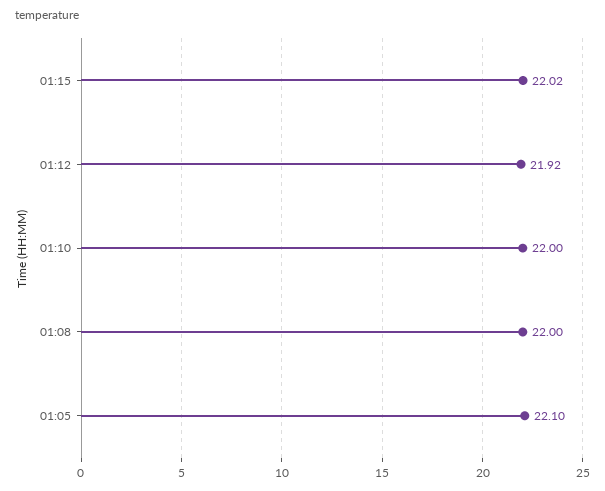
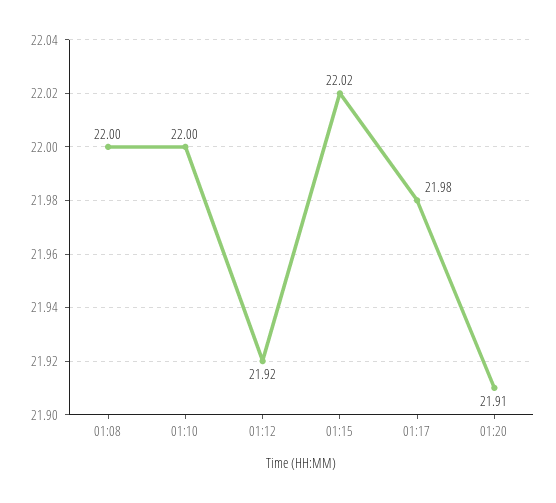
01:05: 22.1 -> none
01:17: none -> 21.98
01:20: none -> 21.91

